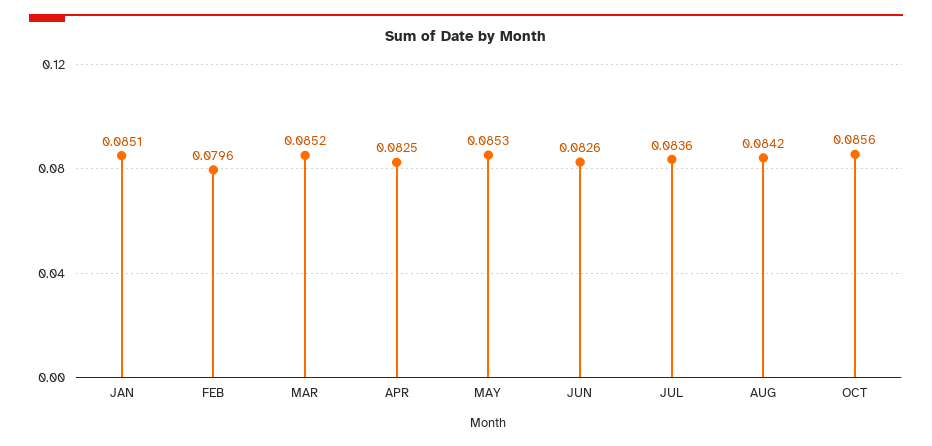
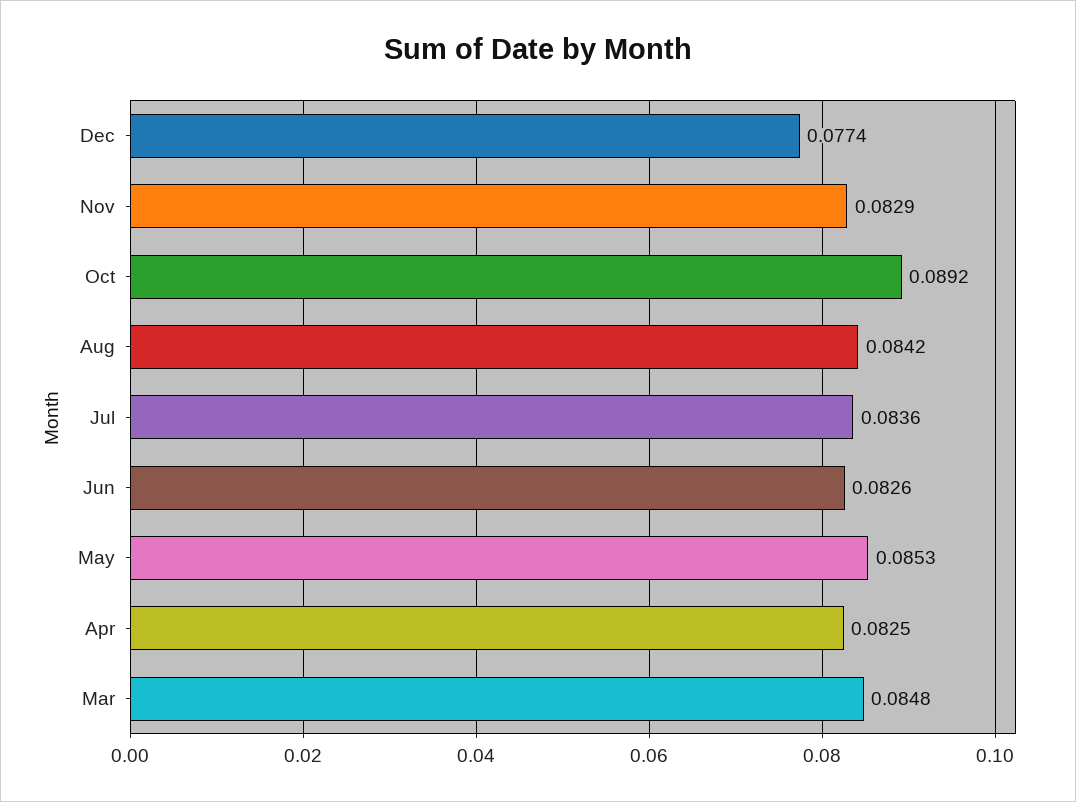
JAN: 0.0851 -> none
FEB: 0.0796 -> none
MAR: 0.0852 -> 0.0848
OCT: 0.0856 -> 0.0892
Dec: none -> 0.0774
Nov: none -> 0.0829

